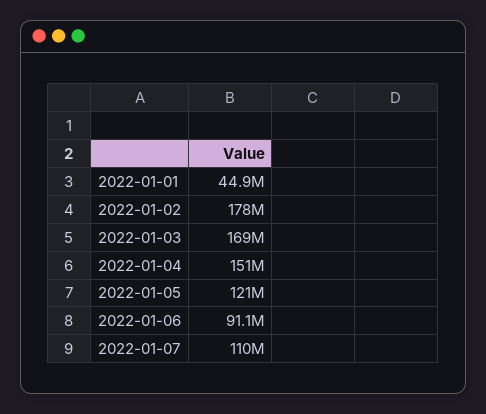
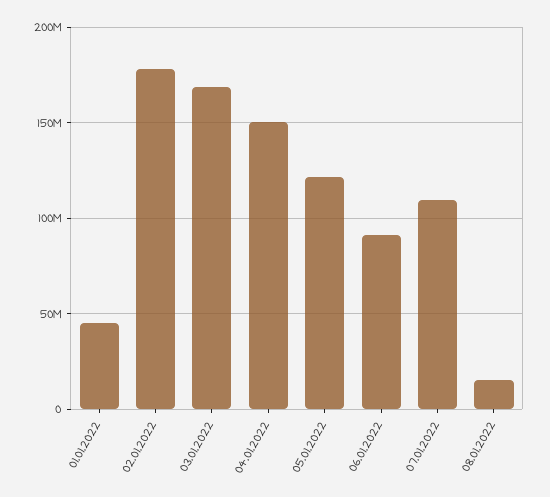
08.01.2022: none -> 15000000

